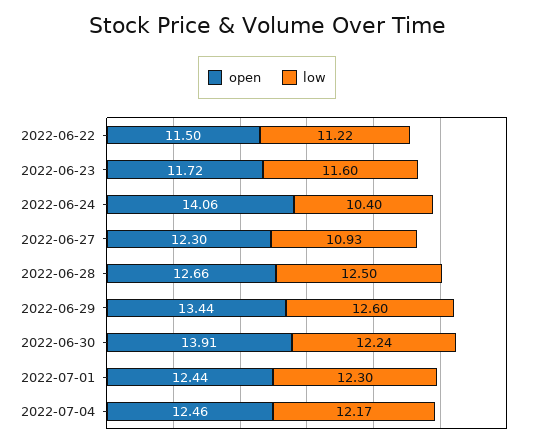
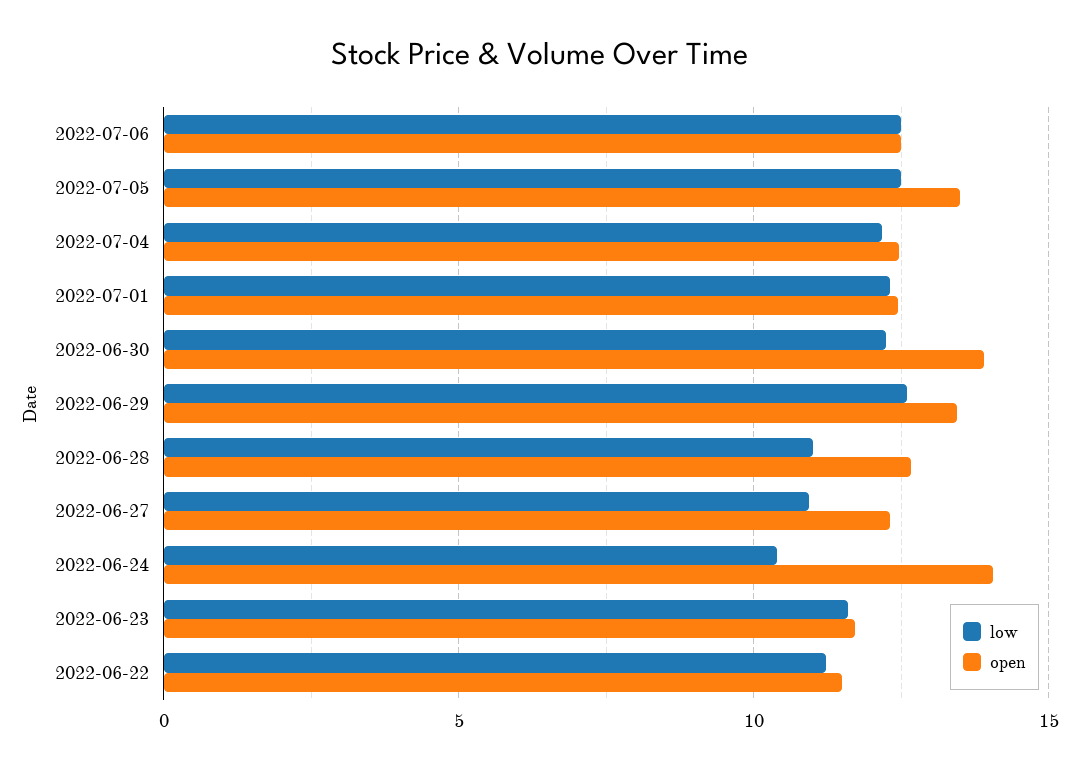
low, 2022-06-28: 12.5 -> 11
low, 2022-07-06: none -> 12.5
open, 2022-07-06: none -> 12.5
low, 2022-07-05: none -> 12.5
open, 2022-07-05: none -> 13.5

